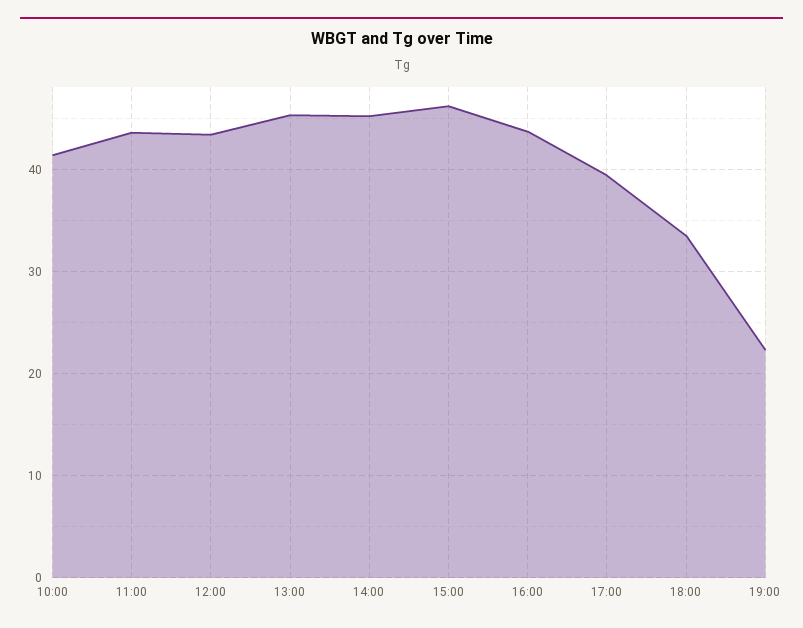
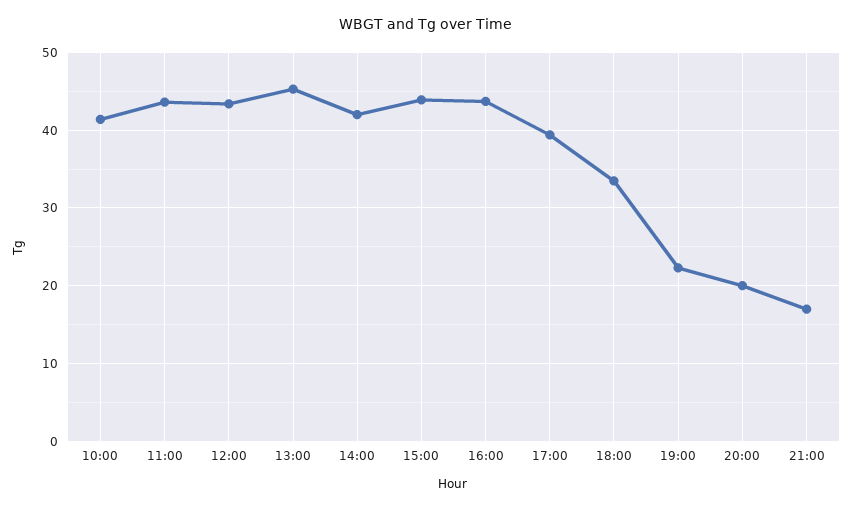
14:00: 45 -> 42
15:00: 46 -> 44
20:00: none -> 20
21:00: none -> 17

